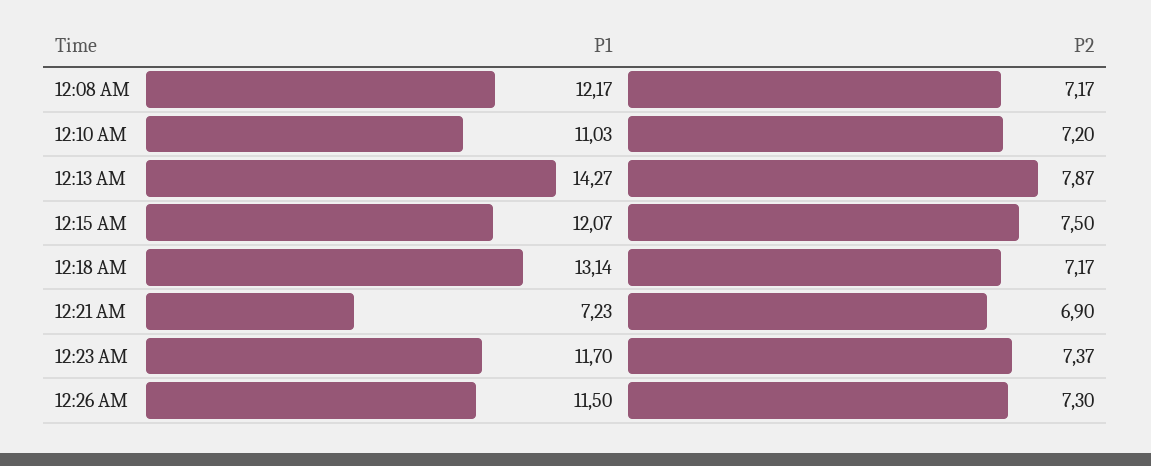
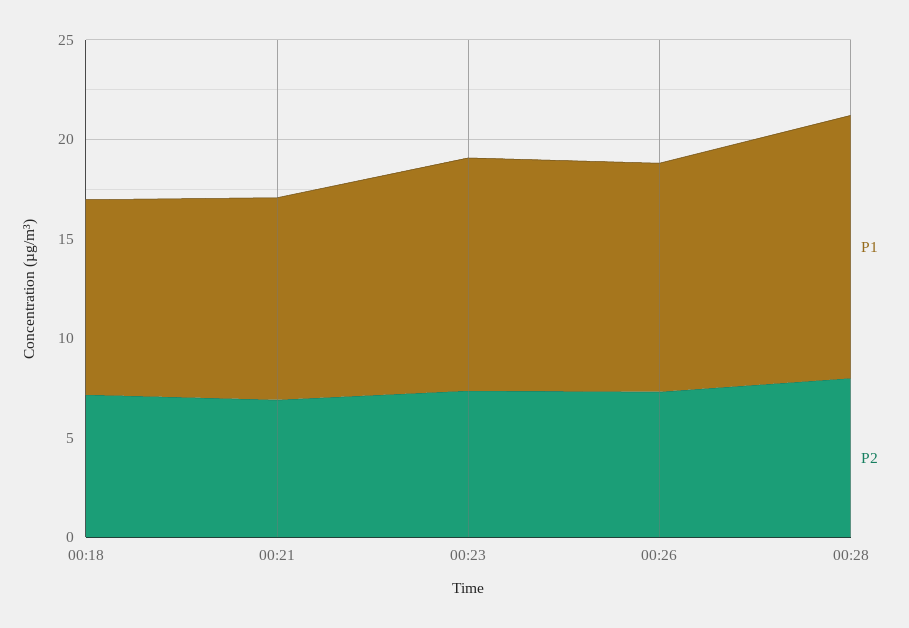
P1, 12:08 AM: 12.17 -> none
P2, 12:08 AM: 7.17 -> none
P1, 12:10 AM: 11.03 -> none
P2, 12:10 AM: 7.2 -> none
P1, 12:13 AM: 14.27 -> none
P2, 12:13 AM: 7.87 -> none
P1, 12:15 AM: 12.07 -> none
P2, 12:15 AM: 7.5 -> none
P1, 12:18 AM: 13.14 -> 10
P1, 12:21 AM: 7.23 -> 10
P1, 00:28: none -> 13
P2, 00:28: none -> 8

